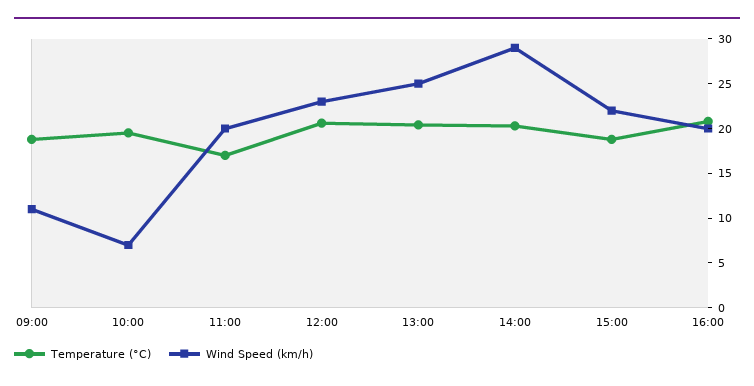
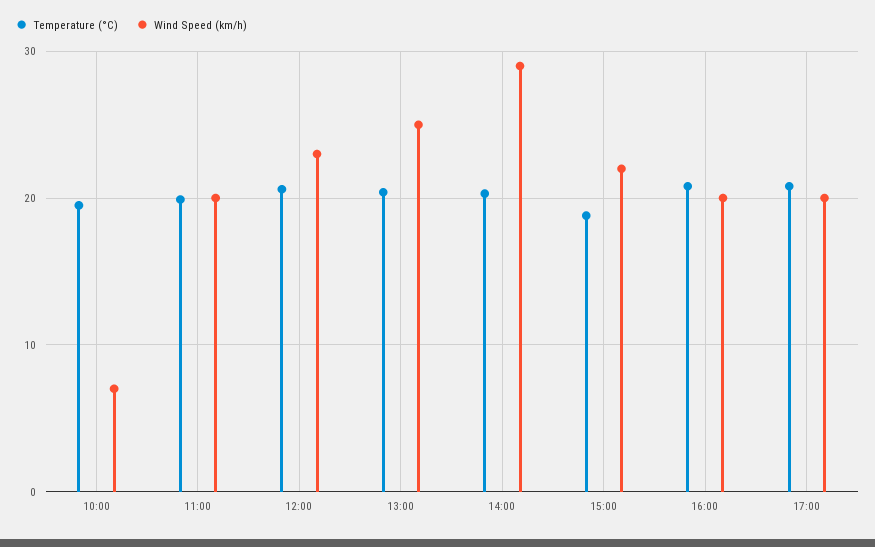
Temperature (°C), 09:00: 19 -> none
Wind Speed (km/h), 09:00: 11 -> none
Temperature (°C), 11:00: 17 -> 20
Temperature (°C), 17:00: none -> 21
Wind Speed (km/h), 17:00: none -> 20

